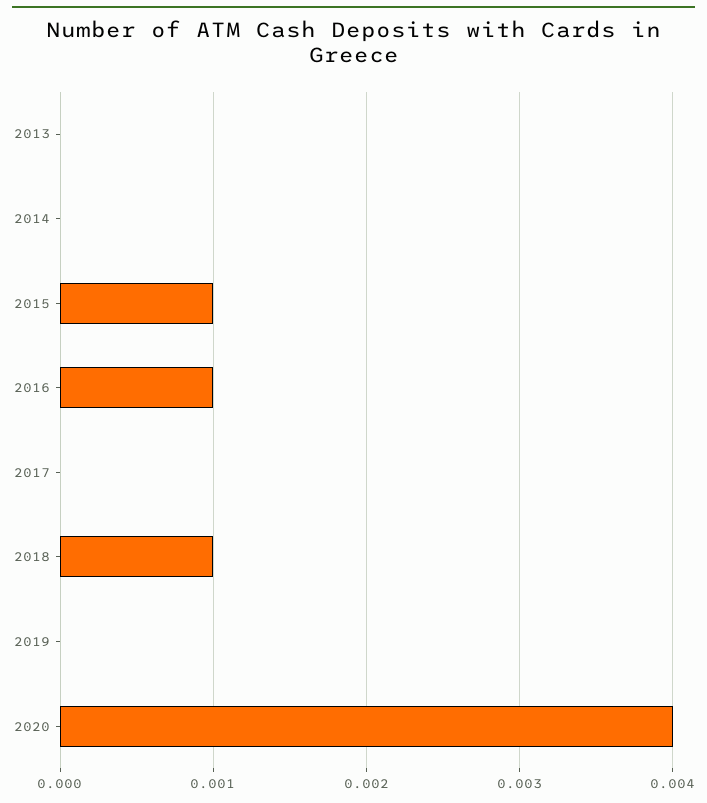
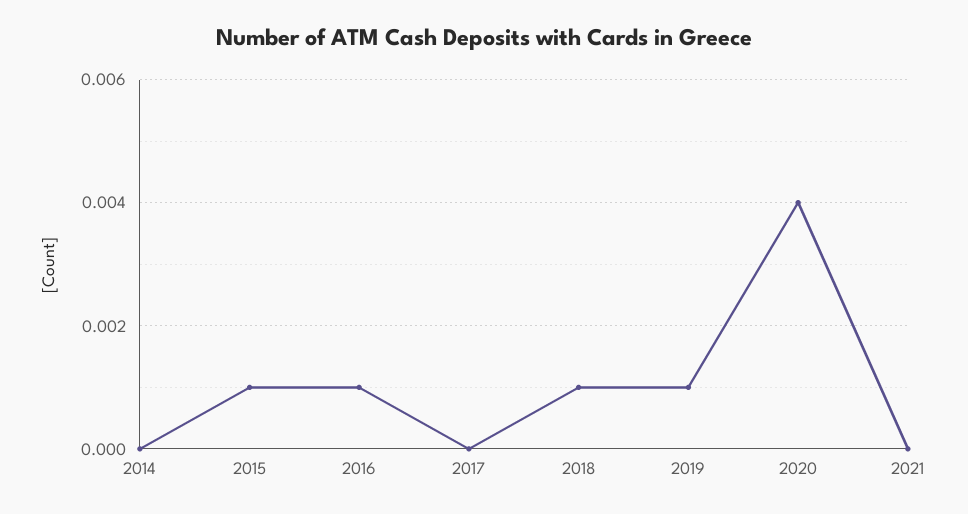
2013: 0 -> none
2019: 0 -> 0.001
2021: none -> 0

